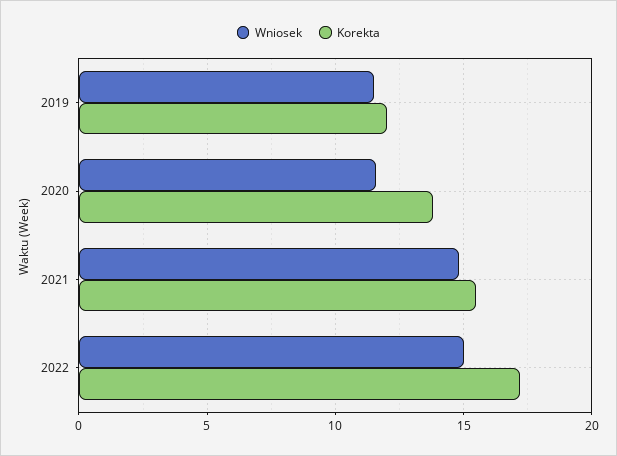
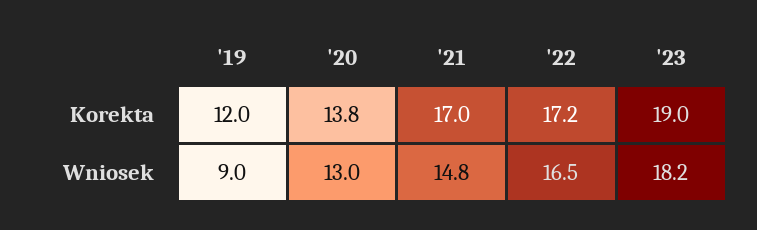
Wniosek, 2019: 11.5 -> 9
Wniosek, 2020: 11.5 -> 13
Korekta, 2021: 15.5 -> 17
Wniosek, 2022: 15 -> 16.5
Korekta, '23: none -> 19
Wniosek, '23: none -> 18.2

